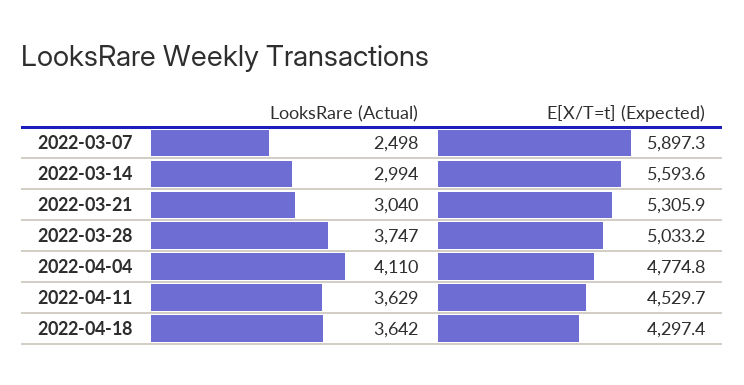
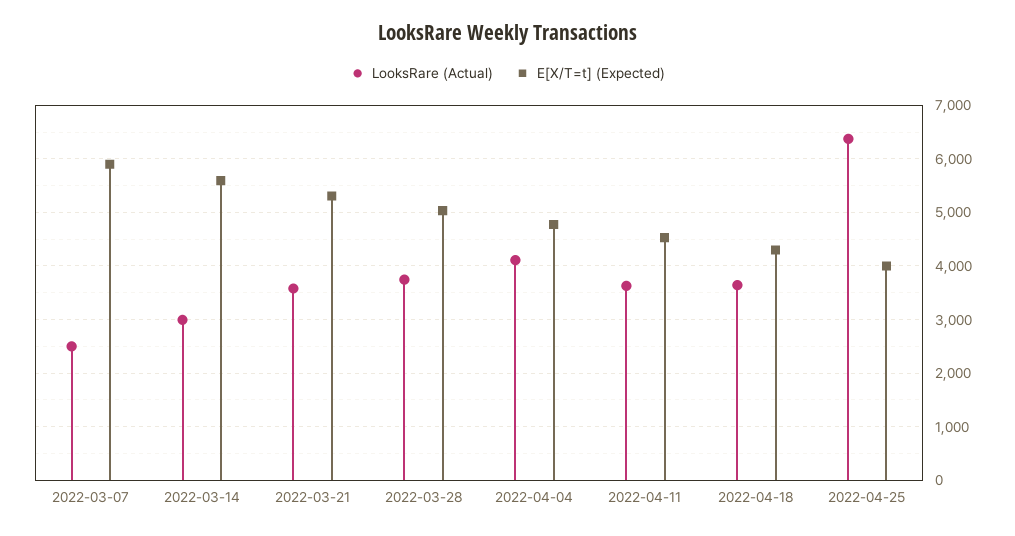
LooksRare (Actual), 2022-03-21: 3040 -> 3600
LooksRare (Actual), 2022-04-25: none -> 6400
E[X/T=t] (Expected), 2022-04-25: none -> 4000

